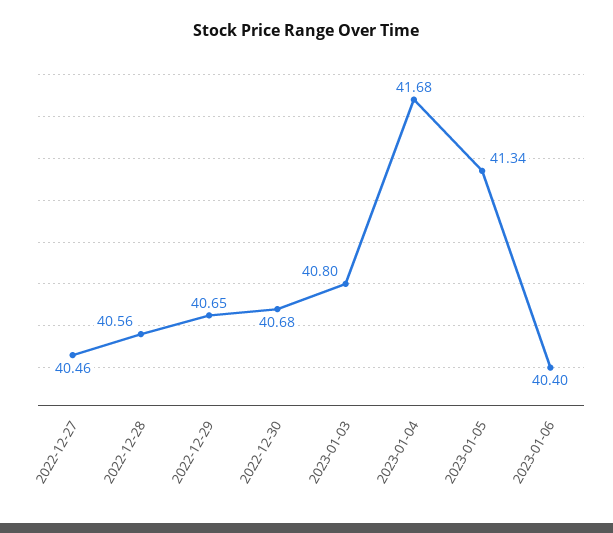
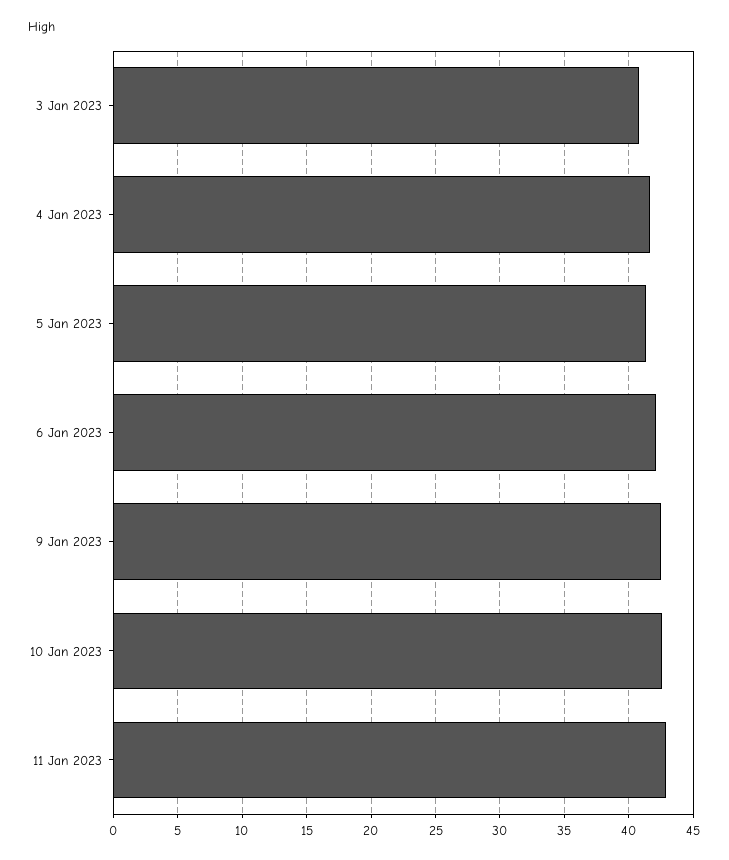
2022-12-27: 40.46 -> none
2022-12-28: 40.56 -> none
2022-12-29: 40.65 -> none
2022-12-30: 40.68 -> none
2023-01-06: 40.4 -> 42
9 Jan 2023: none -> 42.5
10 Jan 2023: none -> 42.5
11 Jan 2023: none -> 43

